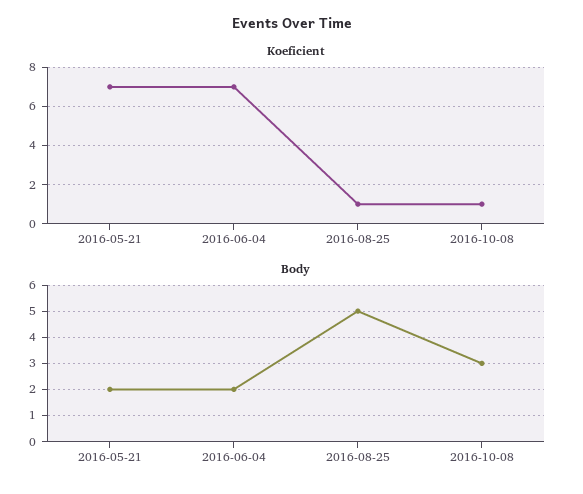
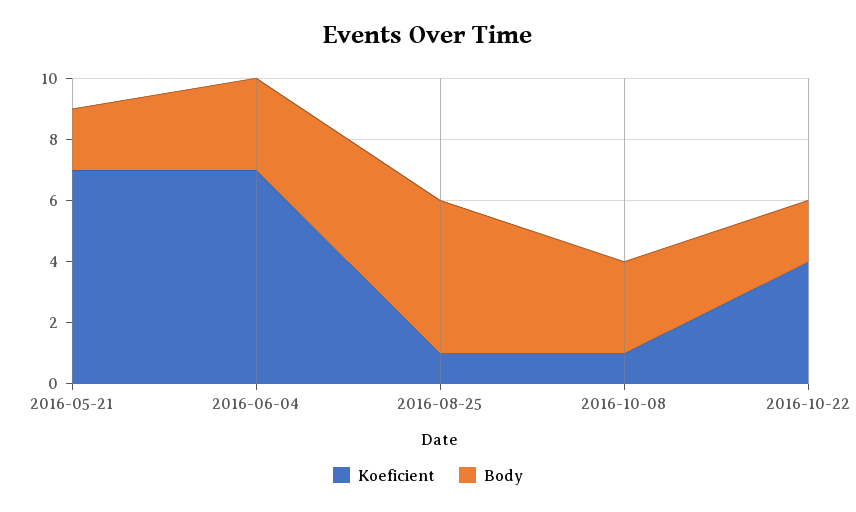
Body, 2016-06-04: 2 -> 3
Koeficient, 2016-10-22: none -> 4
Body, 2016-10-22: none -> 2

